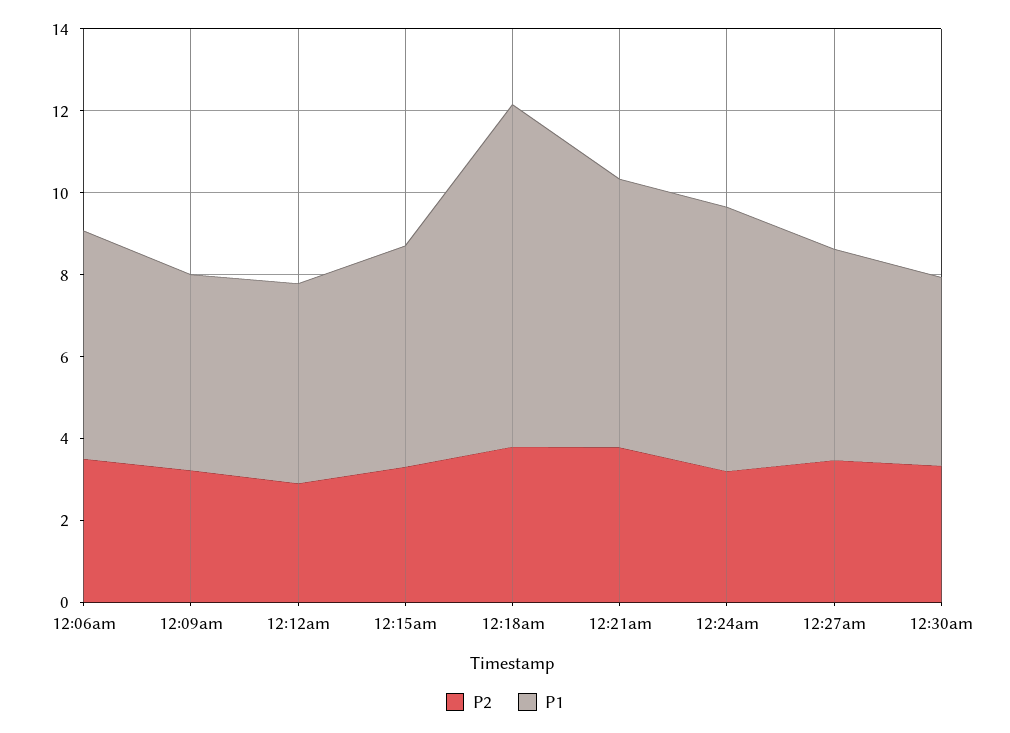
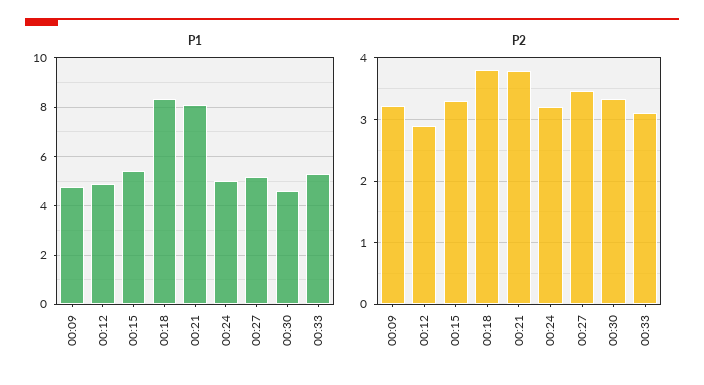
P2, 12:06am: 3.5 -> none
P1, 12:06am: 5.5 -> none
P1, 12:21am: 6.5 -> 8
P1, 12:24am: 6.5 -> 5
P1, 00:33: none -> 5.25
P2, 00:33: none -> 3.1

